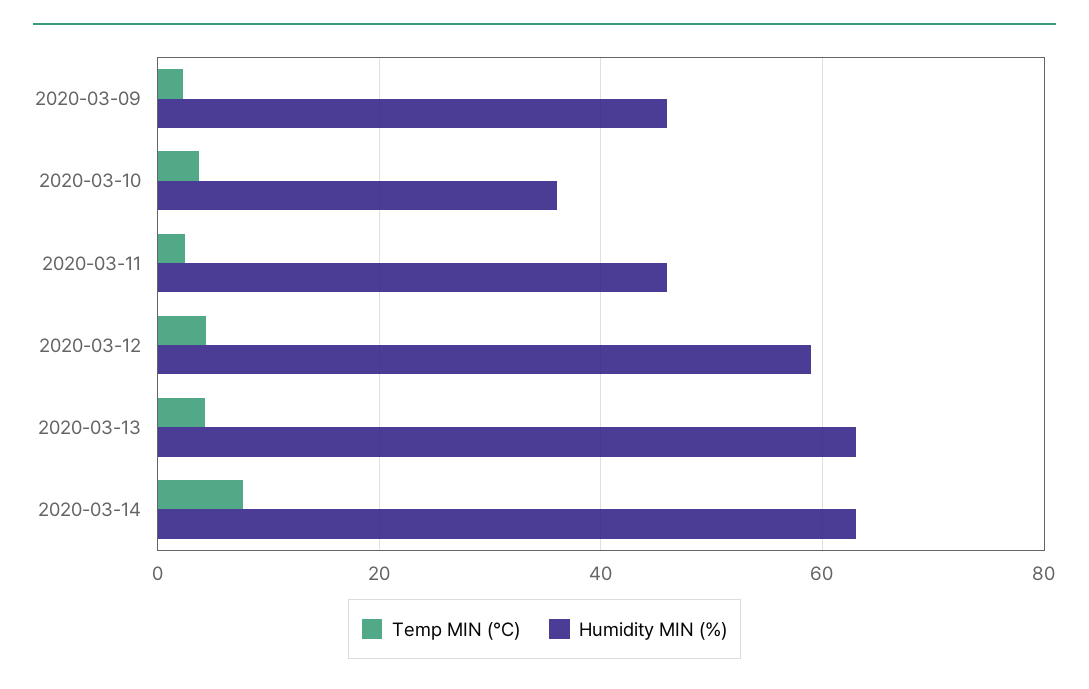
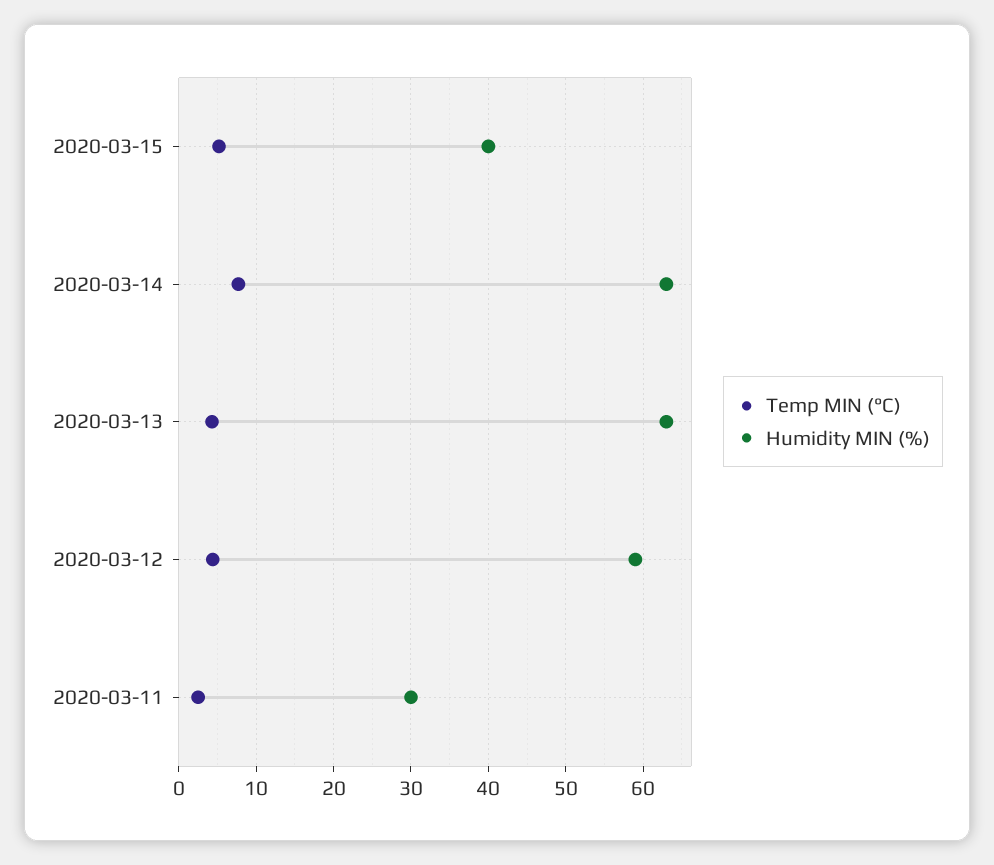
Temp MIN (°C), 2020-03-09: 2 -> none
Humidity MIN (%), 2020-03-09: 46 -> none
Temp MIN (°C), 2020-03-10: 4 -> none
Humidity MIN (%), 2020-03-10: 36 -> none
Humidity MIN (%), 2020-03-11: 46 -> 30
Temp MIN (°C), 2020-03-15: none -> 5
Humidity MIN (%), 2020-03-15: none -> 40

